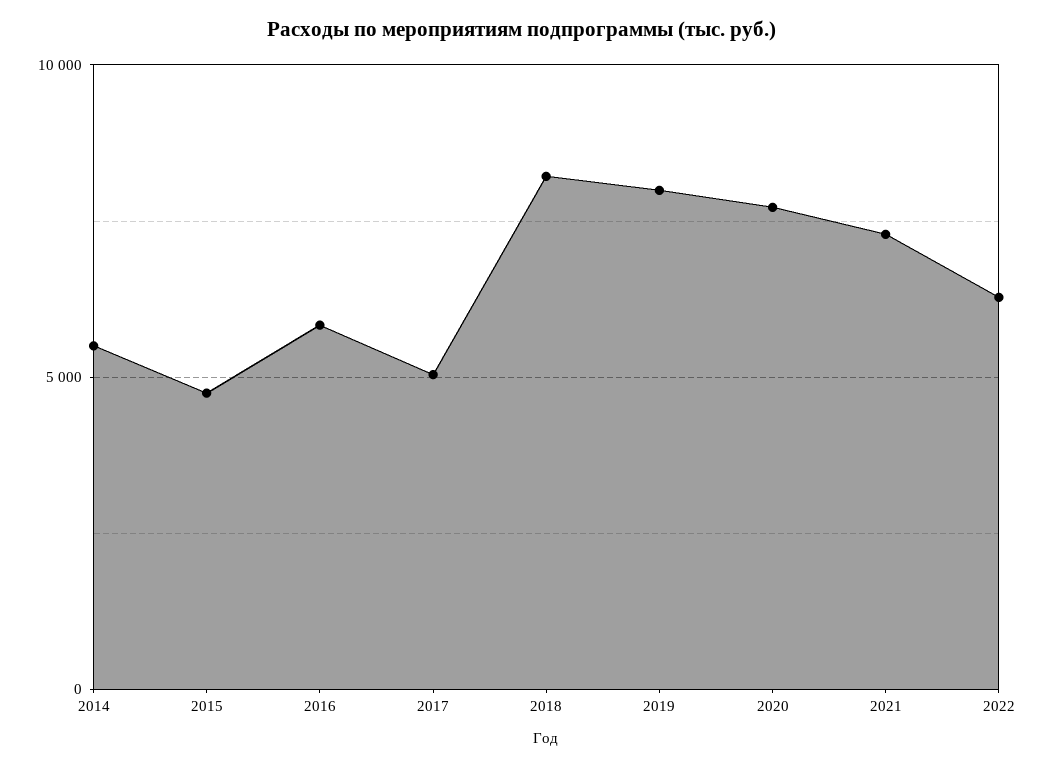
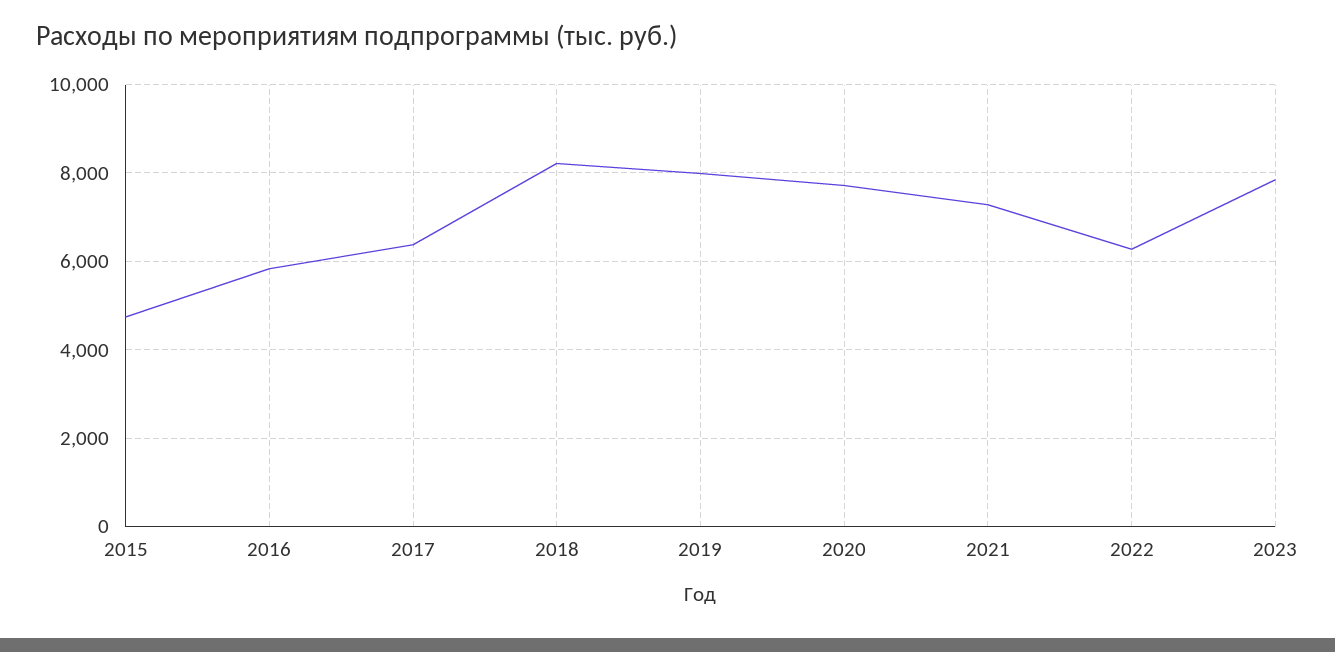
2014: 5500 -> none
2017: 5000 -> 6400
2023: none -> 7800

